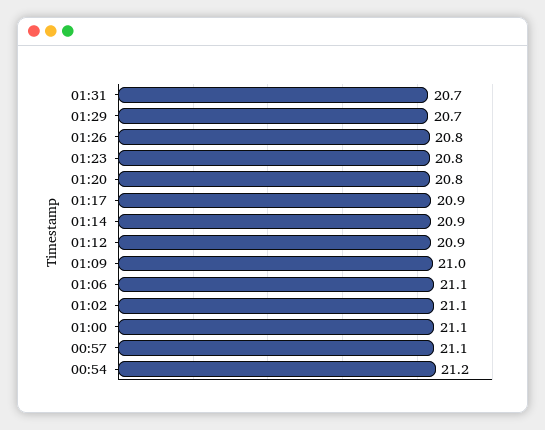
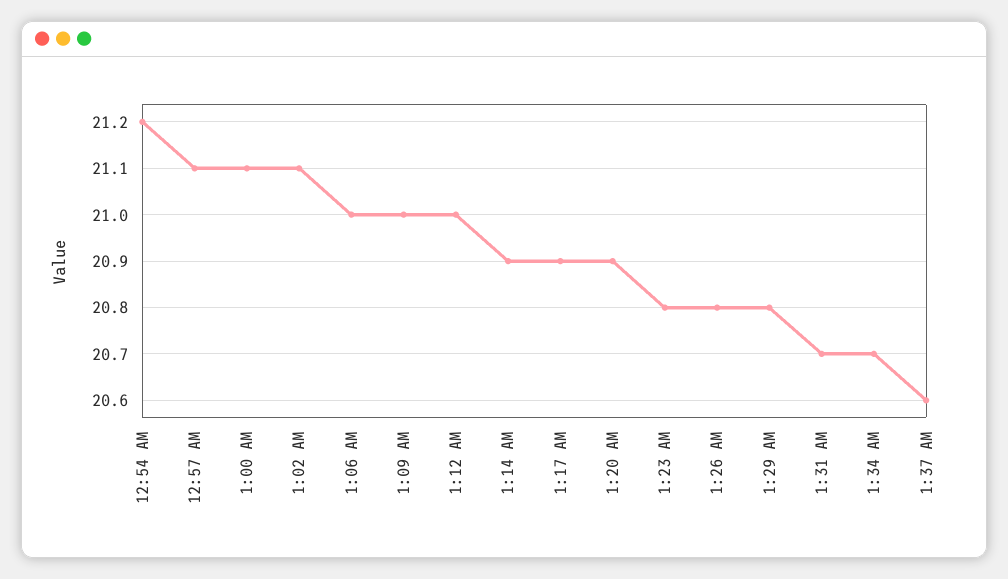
01:29: 20.7 -> 20.8
01:20: 20.8 -> 20.9
01:12: 20.9 -> 21
01:06: 21.1 -> 21
1:34 AM: none -> 20.7
1:37 AM: none -> 20.6

